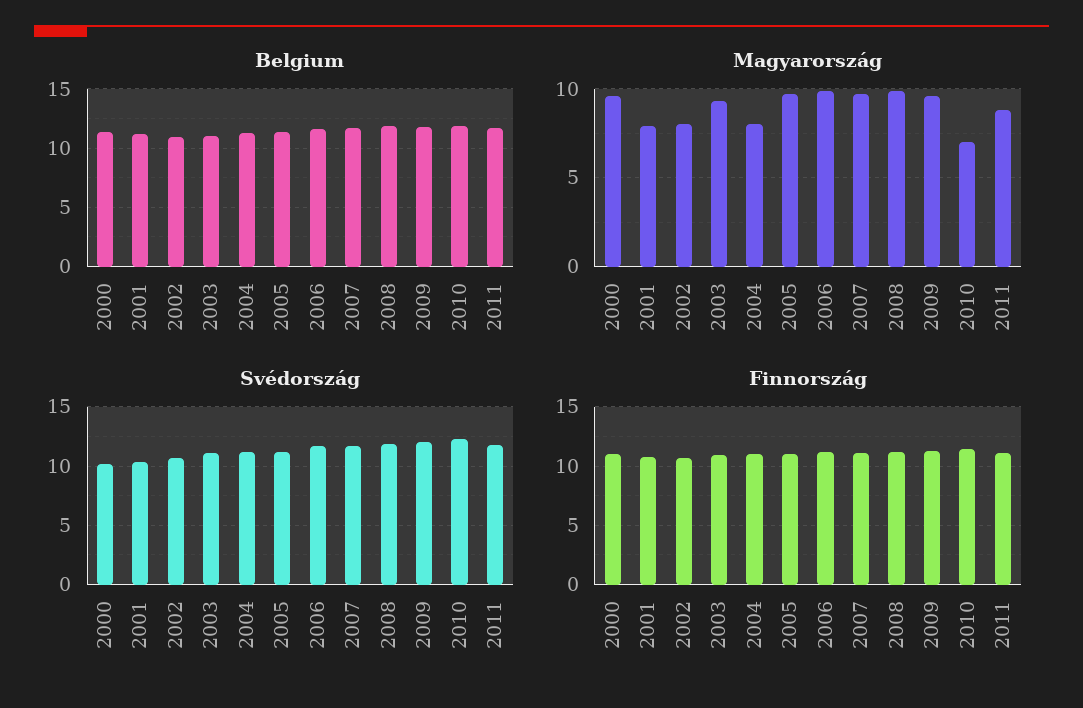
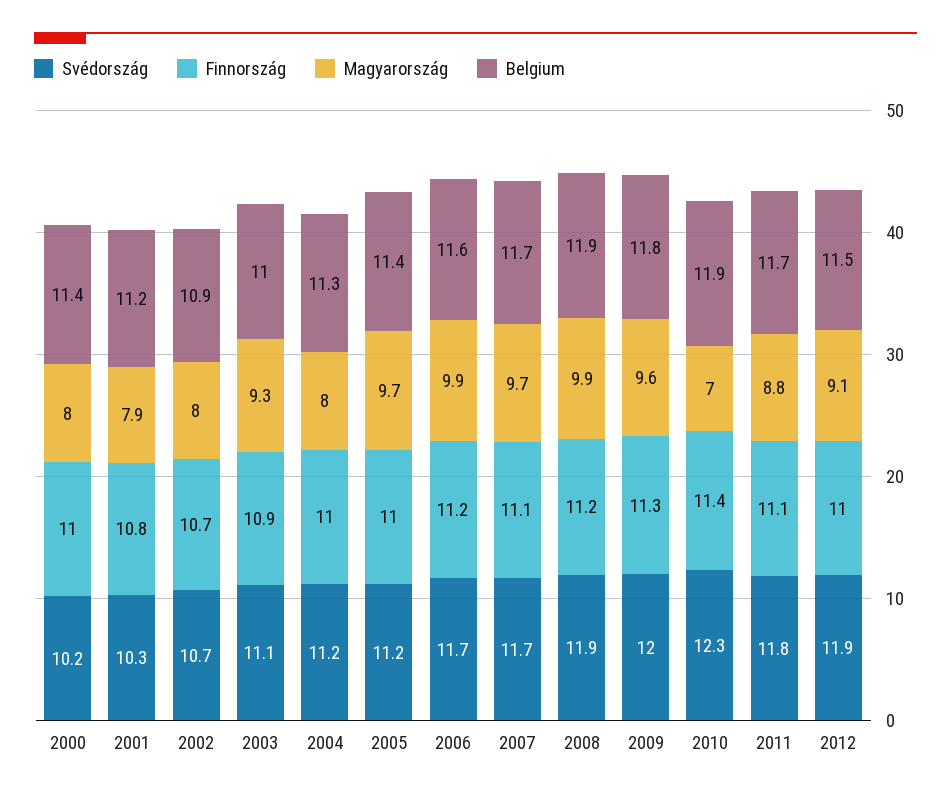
Magyarország, 2000: 9.5 -> 8
Svédország, 2012: none -> 11.9
Finnország, 2012: none -> 11
Magyarország, 2012: none -> 9.1
Belgium, 2012: none -> 11.5

